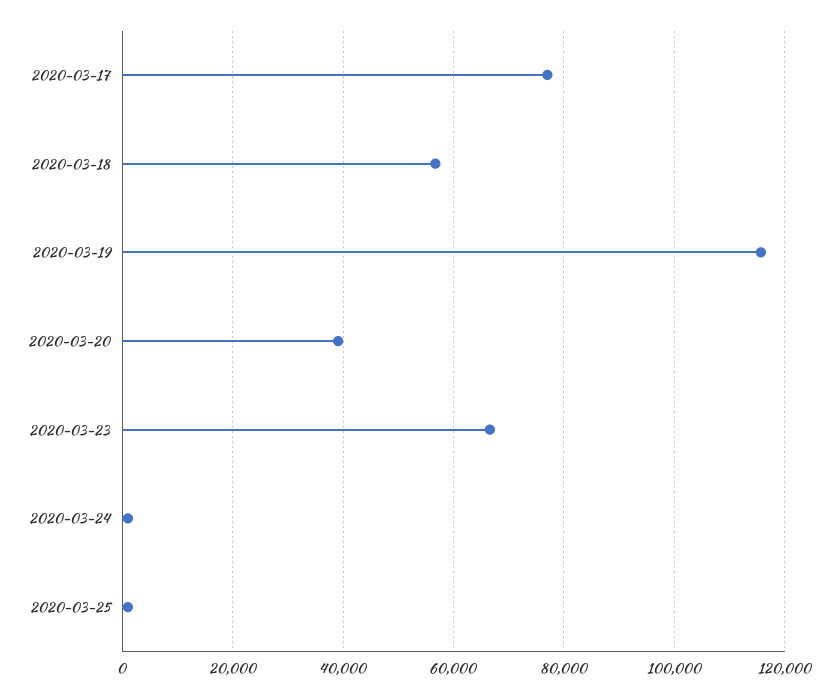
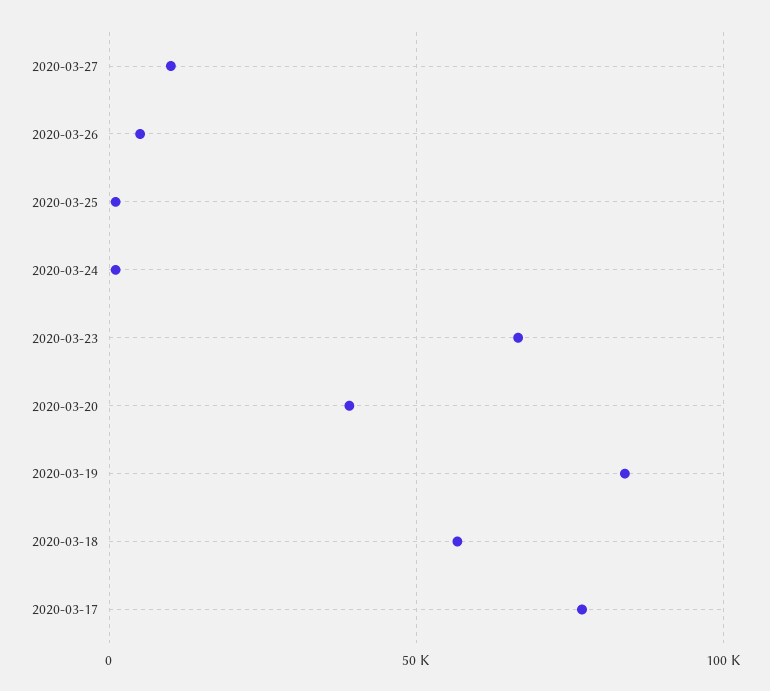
2020-03-19: 116000 -> 85000
2020-03-27: none -> 10000
2020-03-26: none -> 5000

